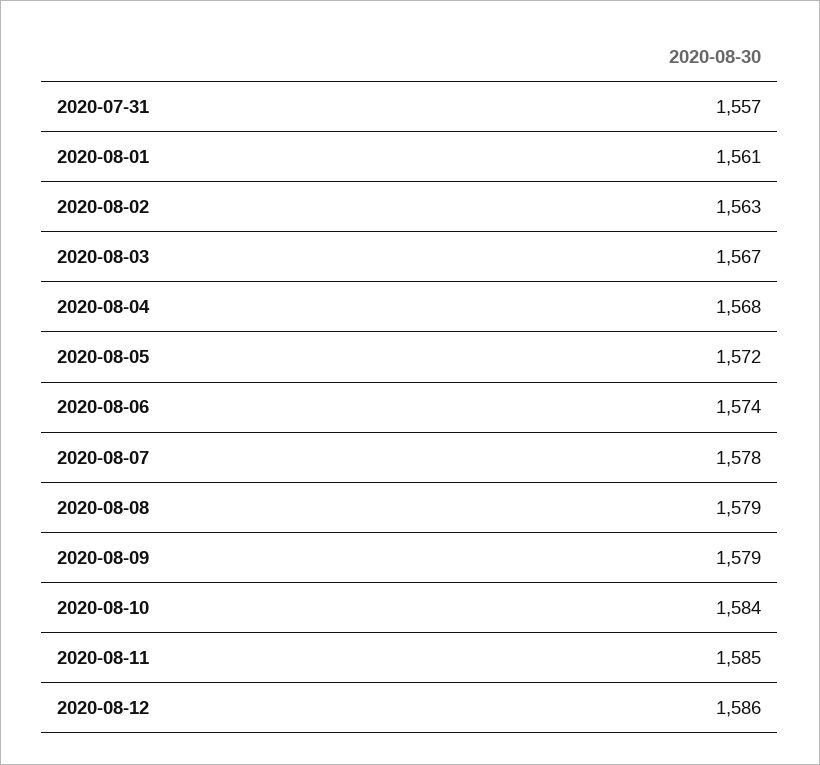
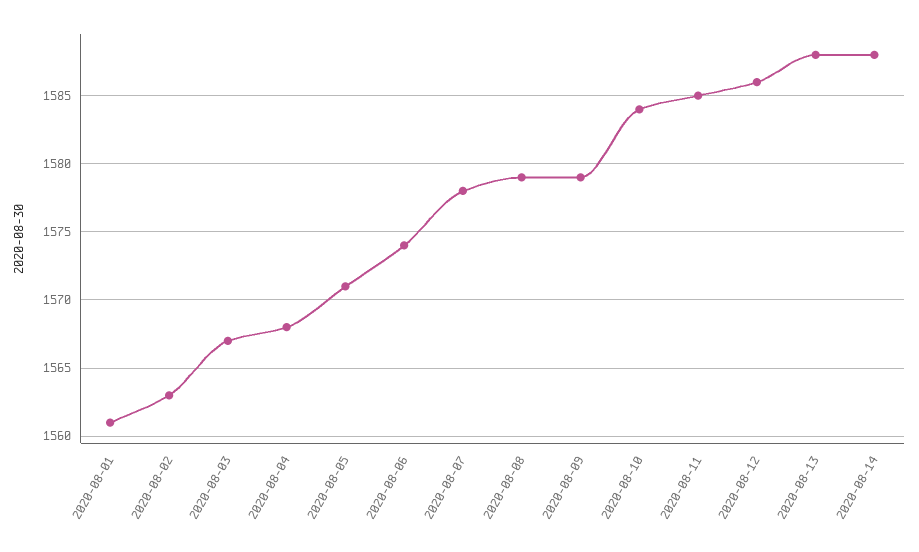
2020-07-31: 1557 -> none
2020-08-05: 1572 -> 1571
2020-08-13: none -> 1588
2020-08-14: none -> 1588

